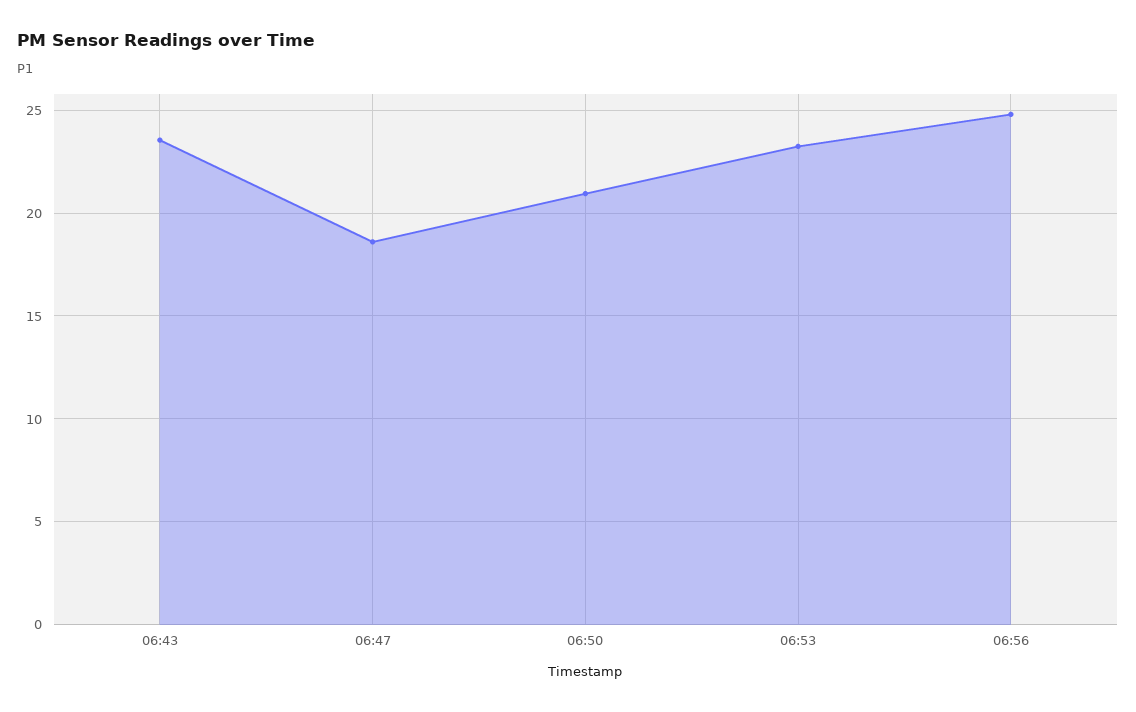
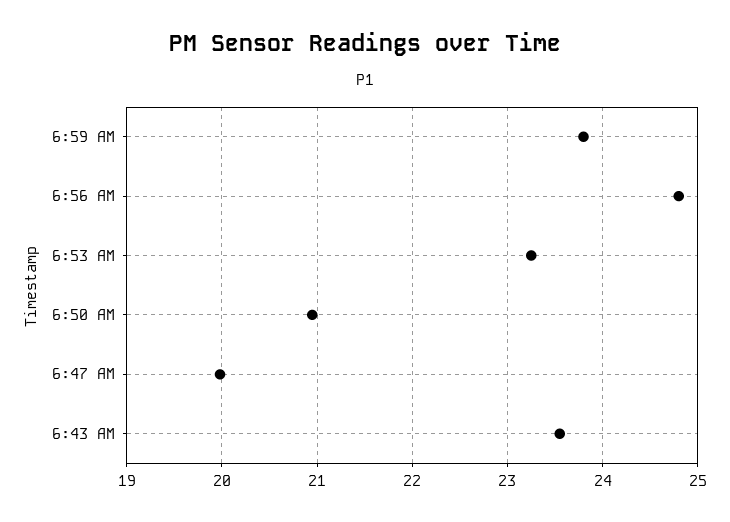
06:47: 18.5 -> 20
6:59 AM: none -> 23.8

